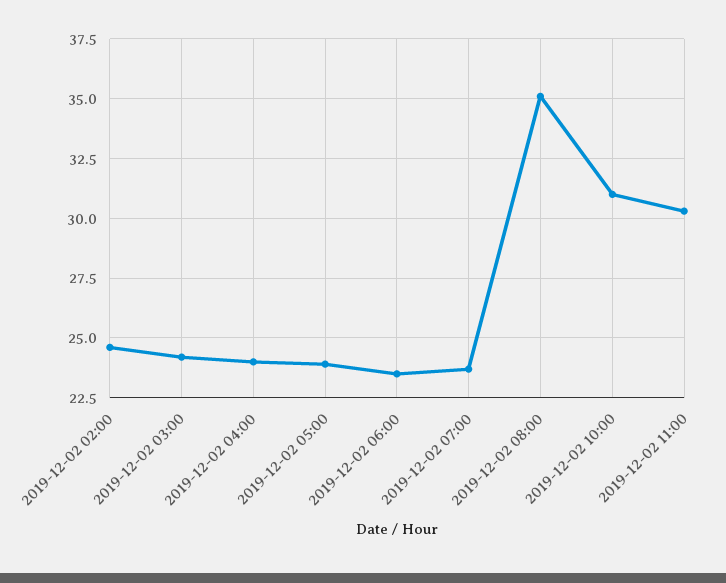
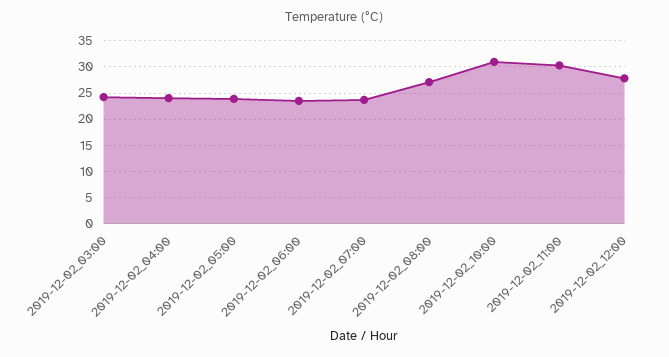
2019-12-02 02:00: 24.5 -> none
2019-12-02 08:00: 35 -> 27.5
2019-12-02_12:00: none -> 27.5

